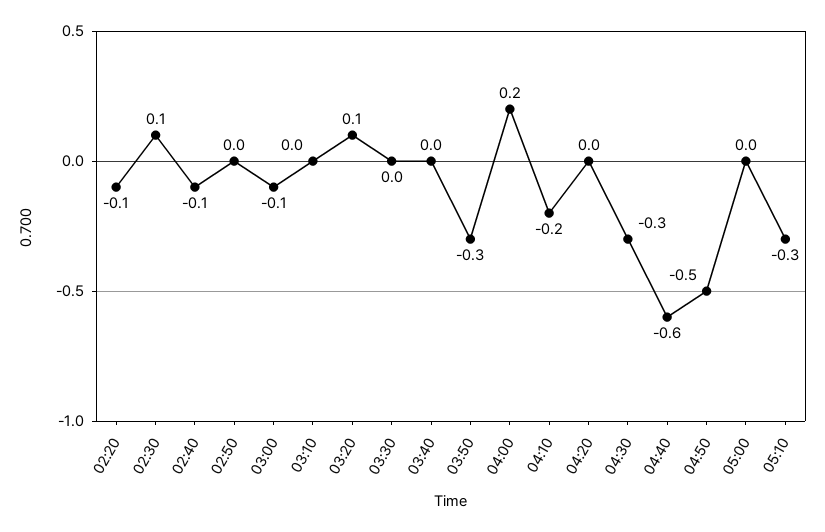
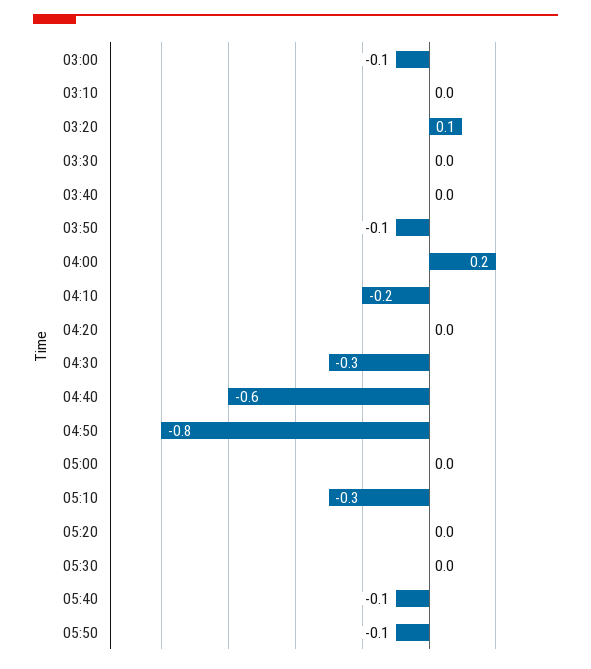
02:20: -0.1 -> none
02:30: 0.1 -> none
02:40: -0.1 -> none
02:50: 0 -> none
03:50: -0.3 -> -0.1
04:50: -0.5 -> -0.8
05:20: none -> 0
05:30: none -> 0
05:40: none -> -0.1
05:50: none -> -0.1

